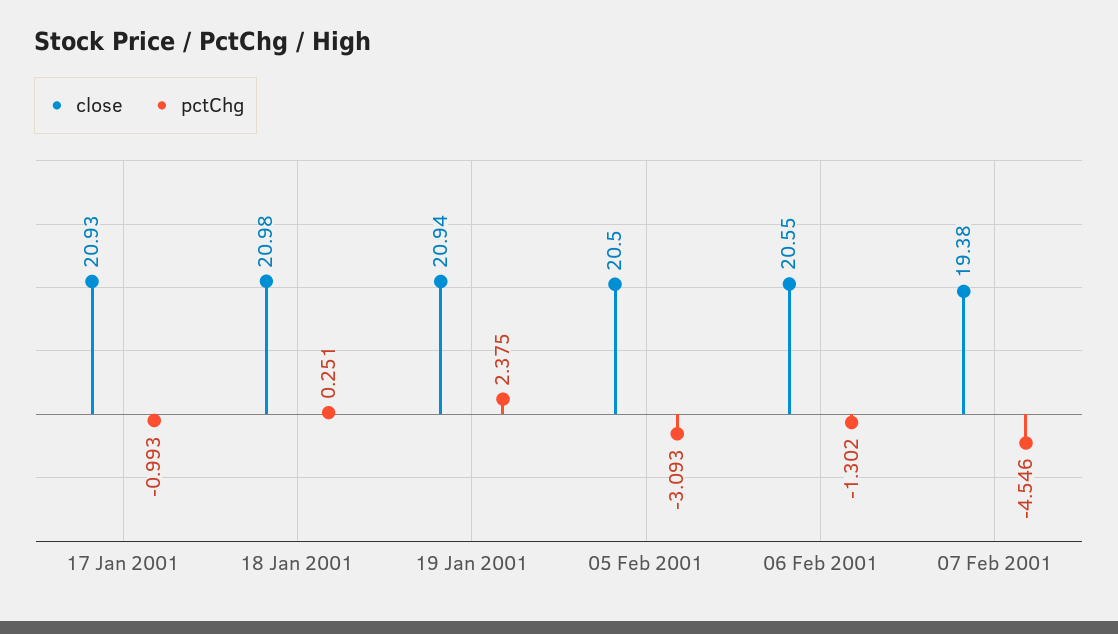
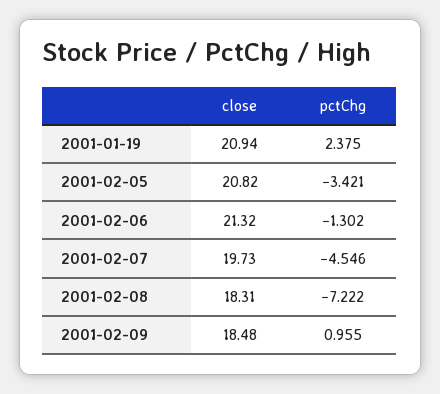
close, 17 Jan 2001: 20.93 -> none
pctChg, 17 Jan 2001: -0.993 -> none
close, 18 Jan 2001: 20.98 -> none
pctChg, 18 Jan 2001: 0.251 -> none
close, 05 Feb 2001: 20.5 -> 20.82
pctChg, 05 Feb 2001: -3.093 -> -3.421
close, 06 Feb 2001: 20.55 -> 21.32
close, 07 Feb 2001: 19.38 -> 19.73
close, 2001-02-08: none -> 18.31
pctChg, 2001-02-08: none -> -7.222
close, 2001-02-09: none -> 18.48
pctChg, 2001-02-09: none -> 0.955

